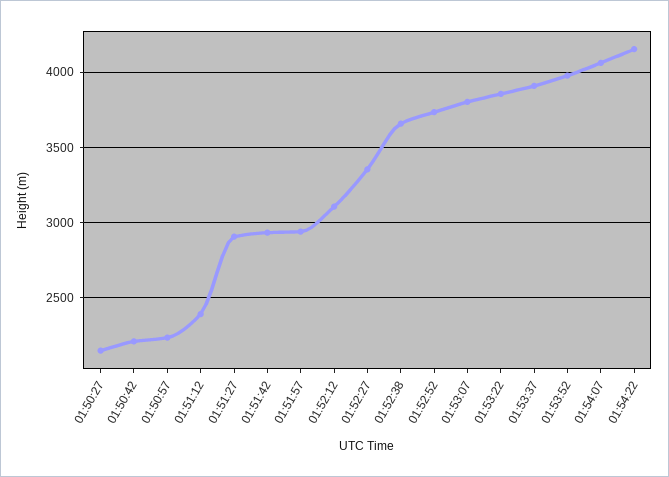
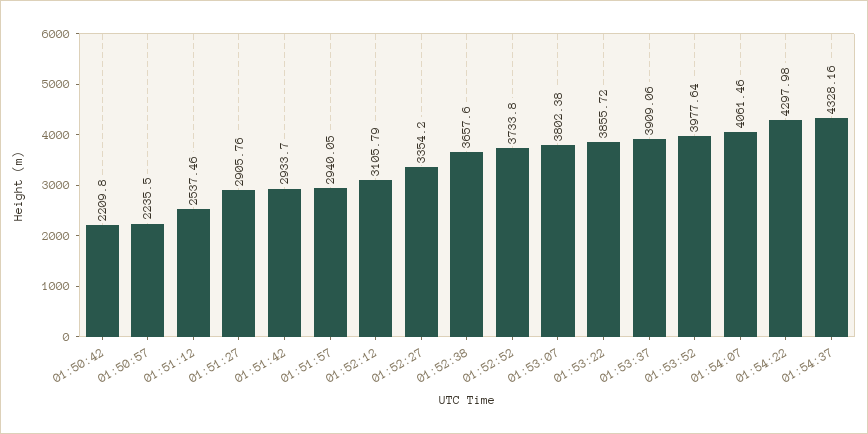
01:50:27: 2150 -> none
01:51:12: 2400 -> 2537.46
01:54:22: 4150 -> 4297.98
01:54:37: none -> 4328.16

